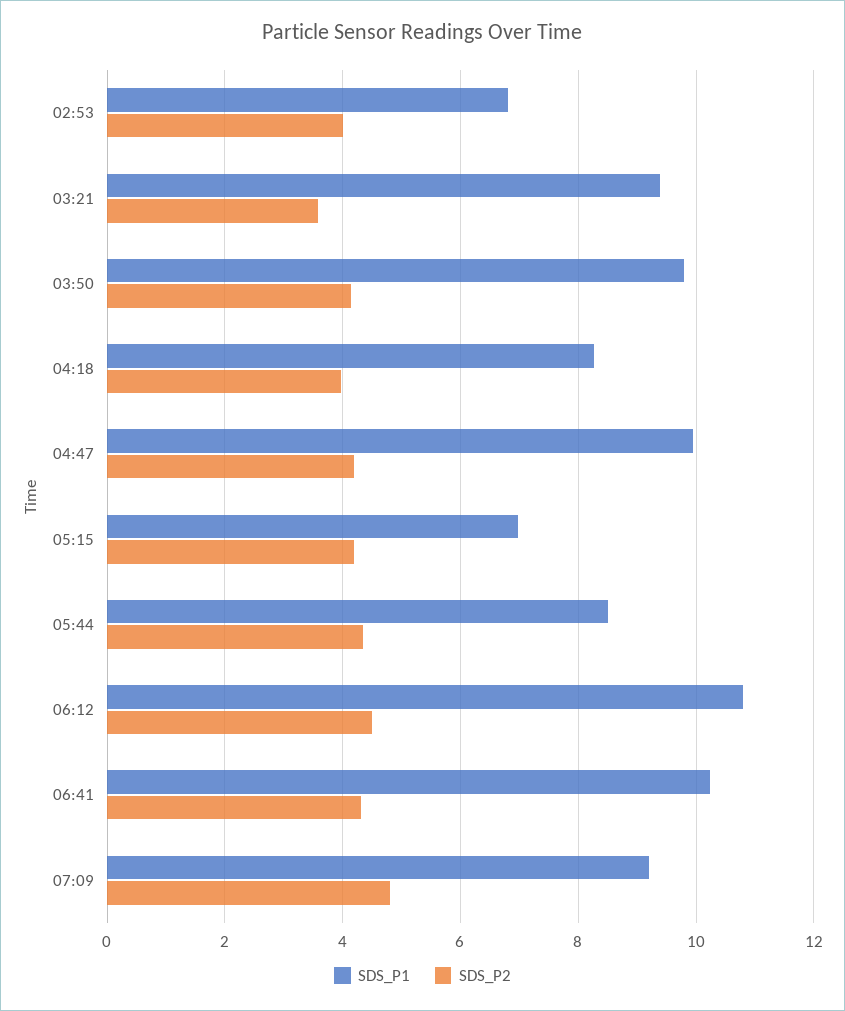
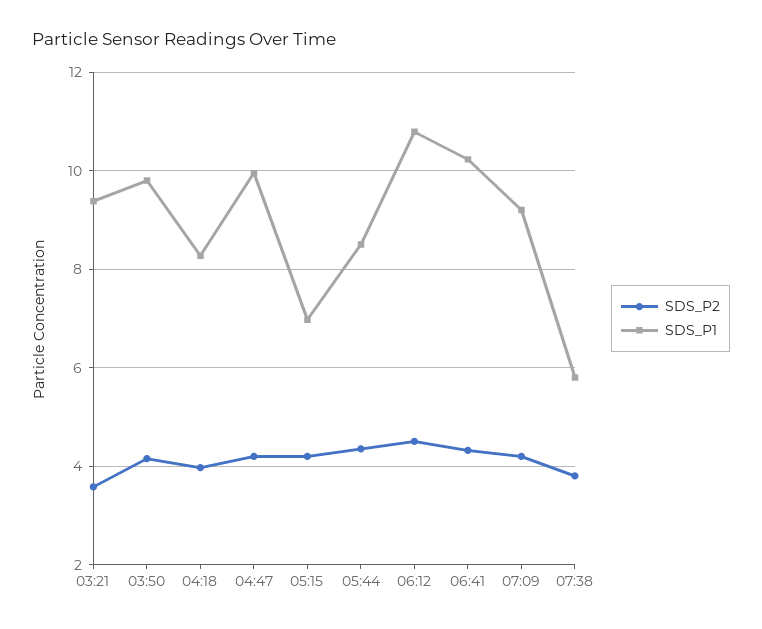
SDS_P1, 02:53: 6.8 -> none
SDS_P2, 02:53: 4 -> none
SDS_P2, 07:09: 4.8 -> 4.2
SDS_P2, 07:38: none -> 3.8
SDS_P1, 07:38: none -> 5.8

